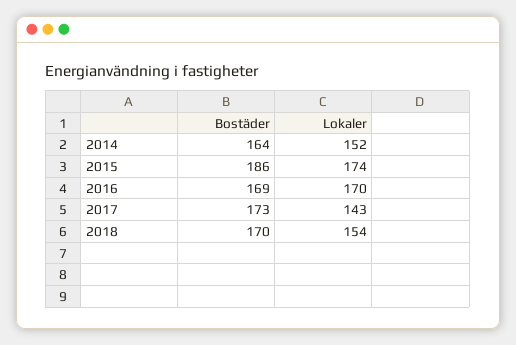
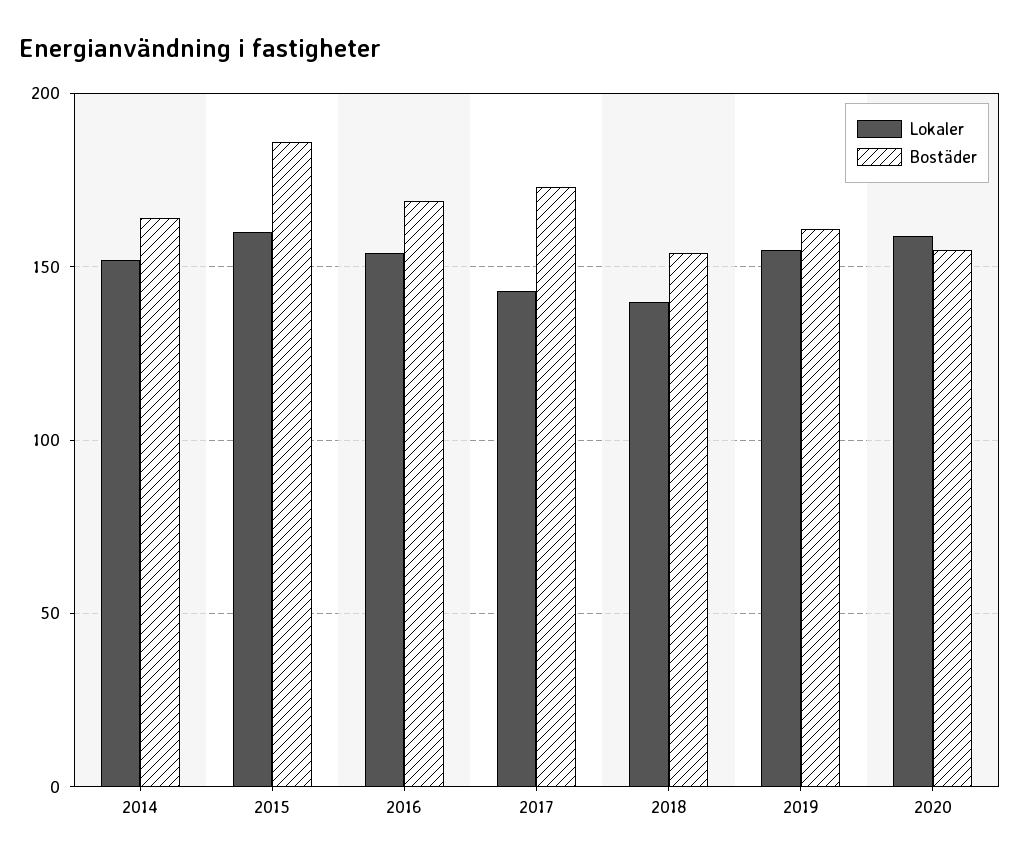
Lokaler, 2015: 174 -> 160
Lokaler, 2016: 170 -> 155
Bostäder, 2018: 170 -> 155
Lokaler, 2018: 154 -> 140
Lokaler, 2019: none -> 155
Bostäder, 2019: none -> 160
Lokaler, 2020: none -> 160
Bostäder, 2020: none -> 155

